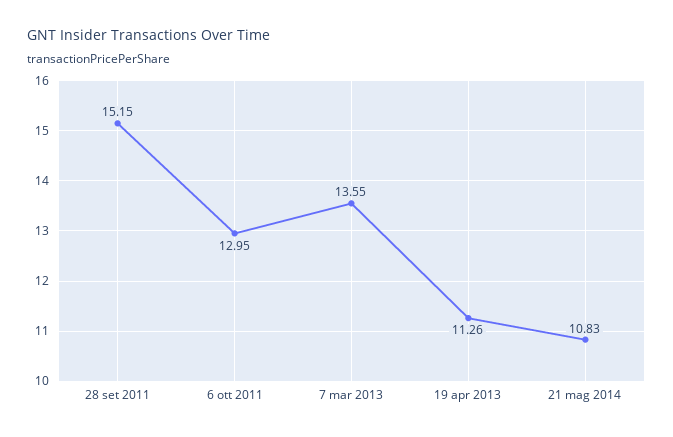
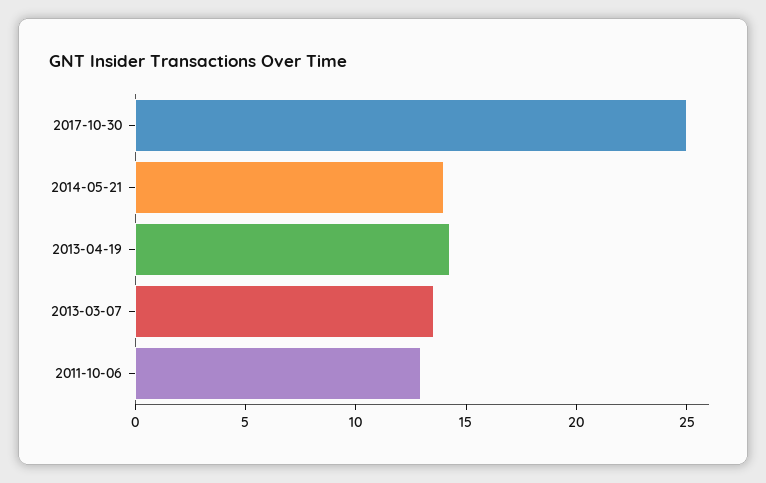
28 set 2011: 15.15 -> none
19 apr 2013: 11.26 -> 14
21 mag 2014: 10.83 -> 14
2017-10-30: none -> 25

